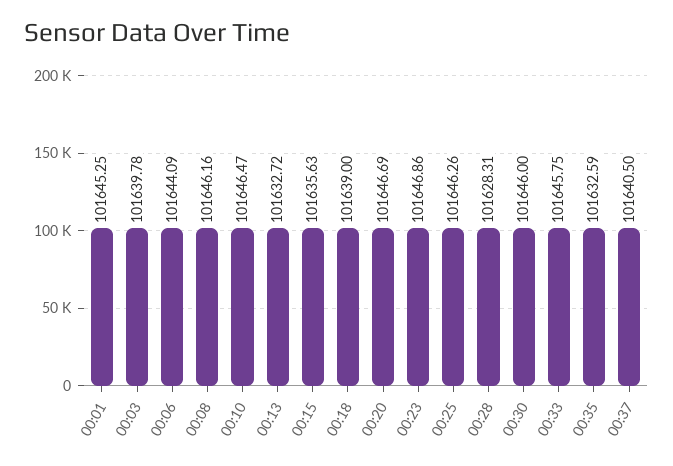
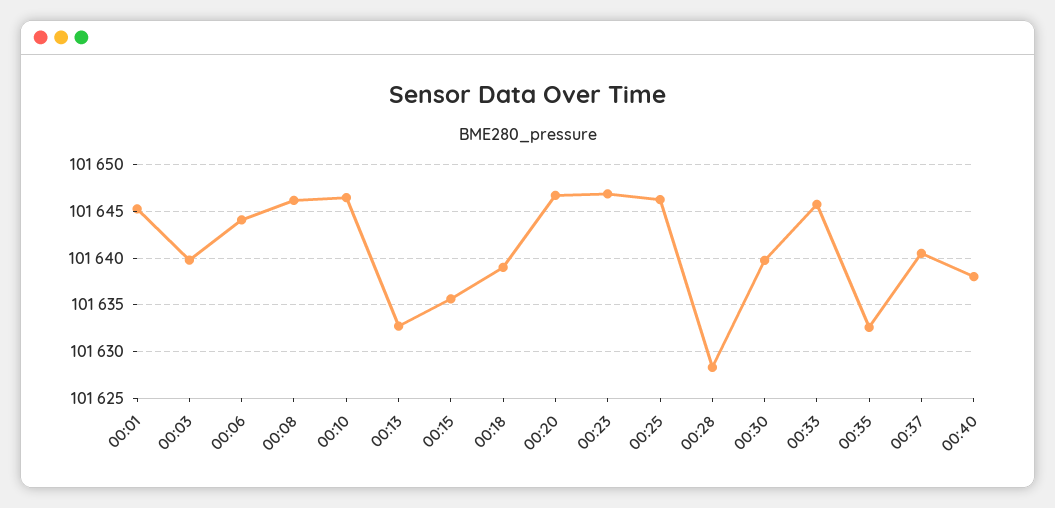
00:30: 101646 -> 101640
00:40: none -> 101638

